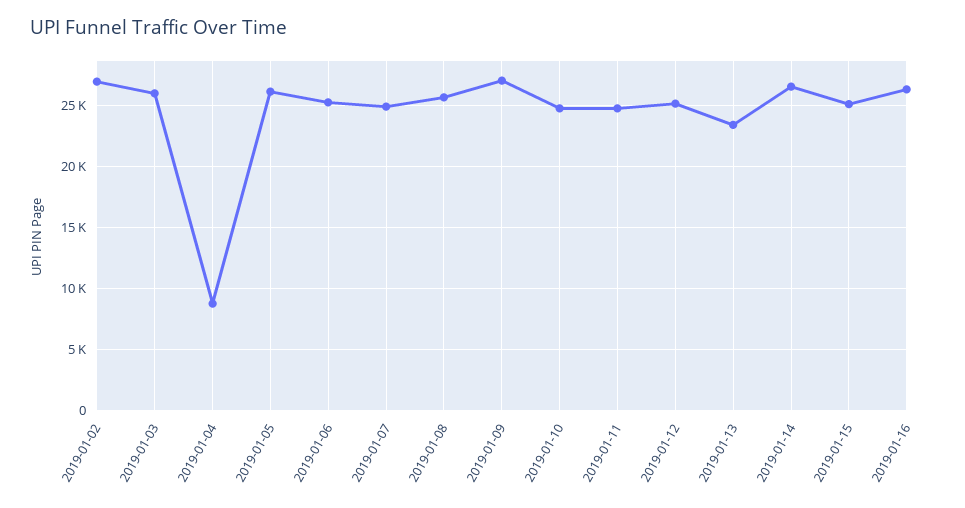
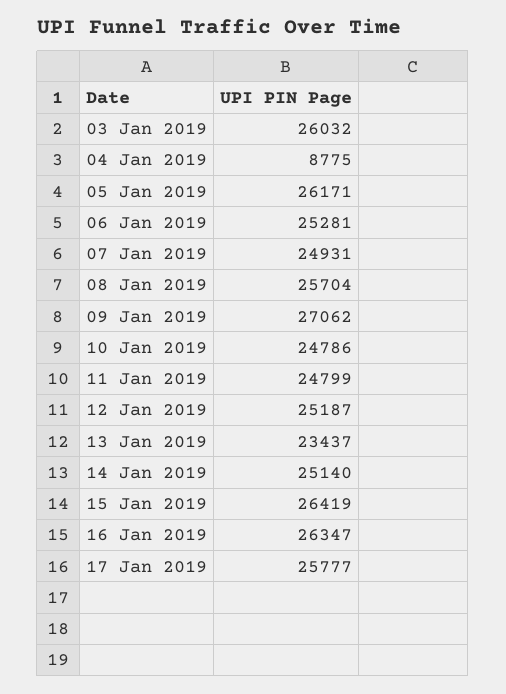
2019-01-02: 27000 -> none
2019-01-14: 26500 -> 25140
2019-01-15: 25000 -> 26419
17 Jan 2019: none -> 25777

